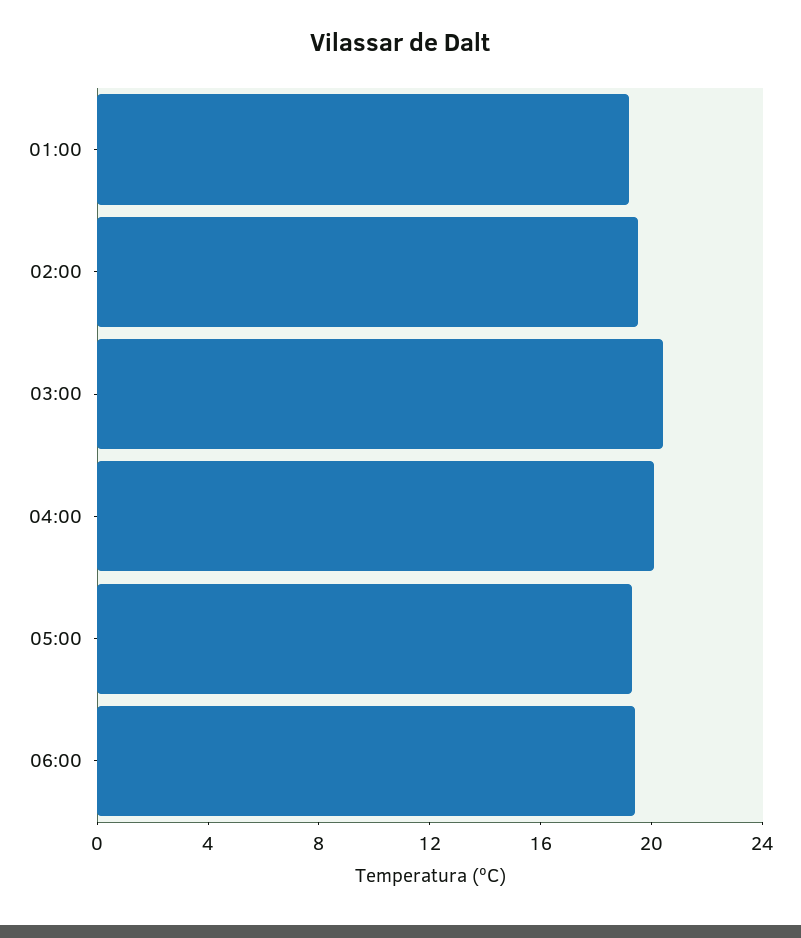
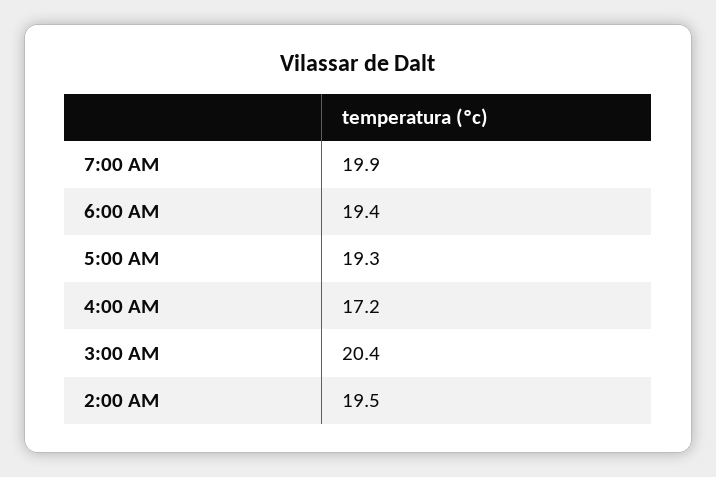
01:00: 19 -> none
04:00: 20 -> 17.2
7:00 AM: none -> 19.9

